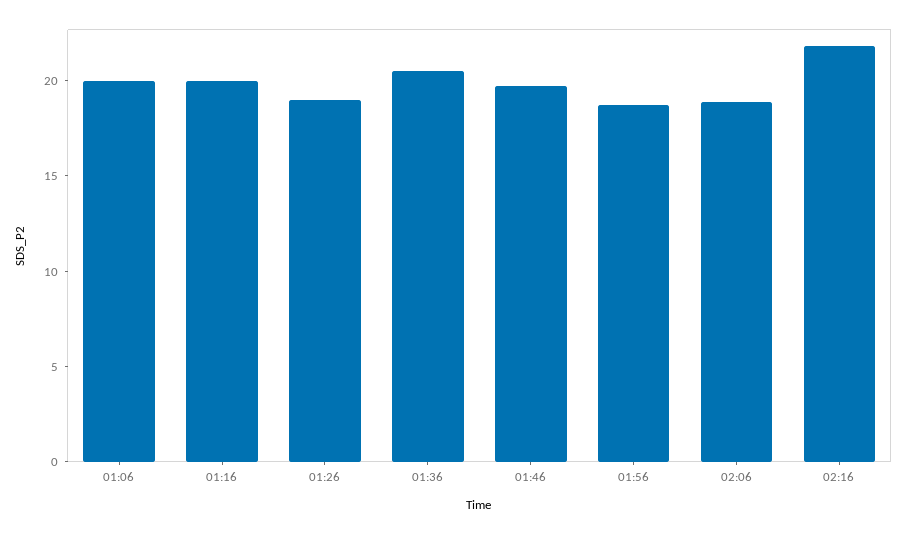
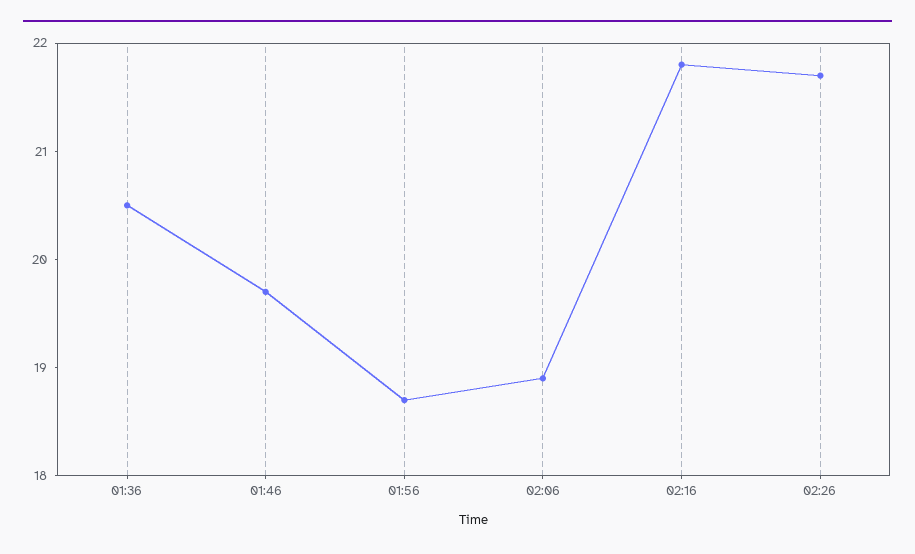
01:06: 20 -> none
01:16: 20 -> none
01:26: 19 -> none
02:26: none -> 21.7

